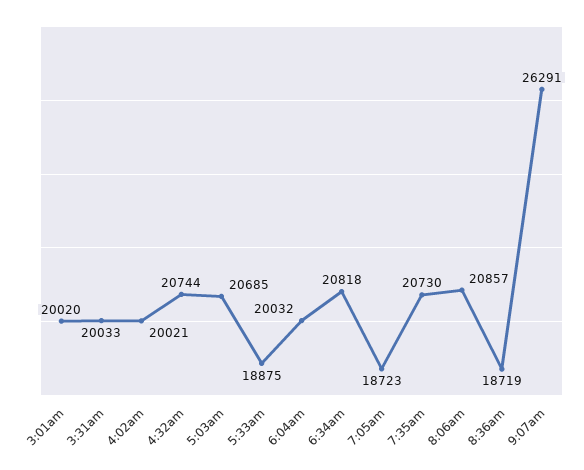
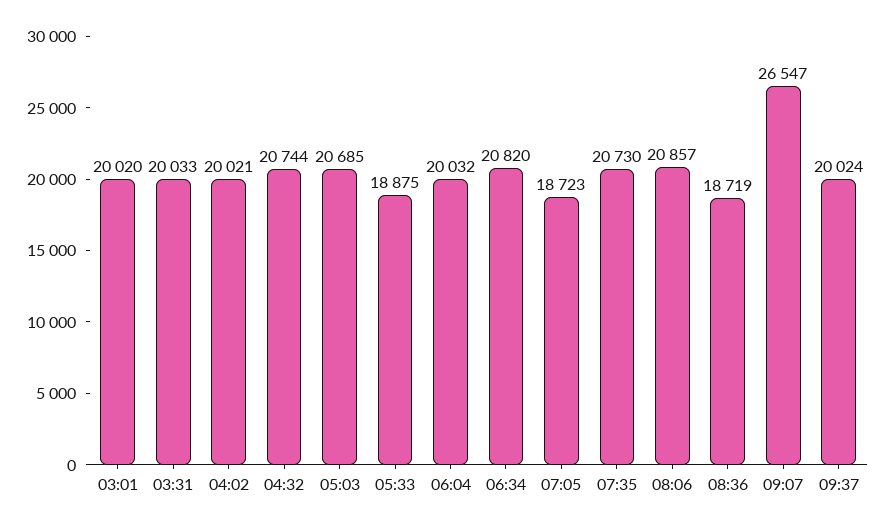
6:34am: 20818 -> 20820
9:07am: 26291 -> 26547
09:37: none -> 20024

